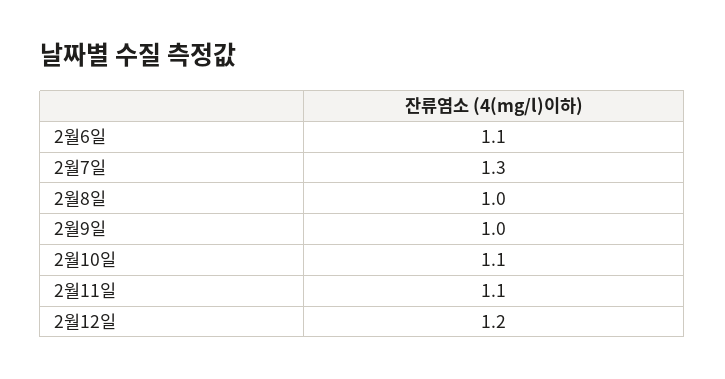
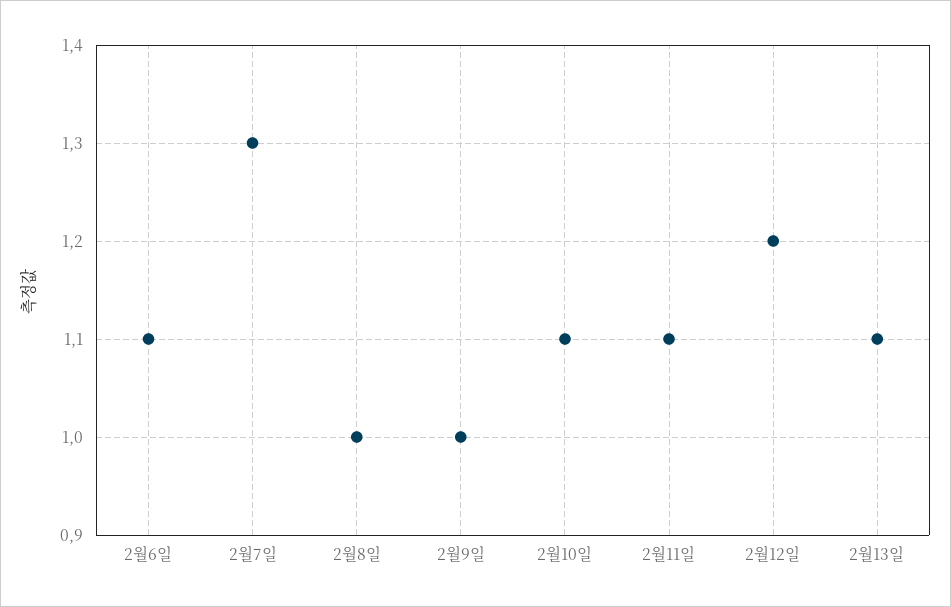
2월13일: none -> 1.1

